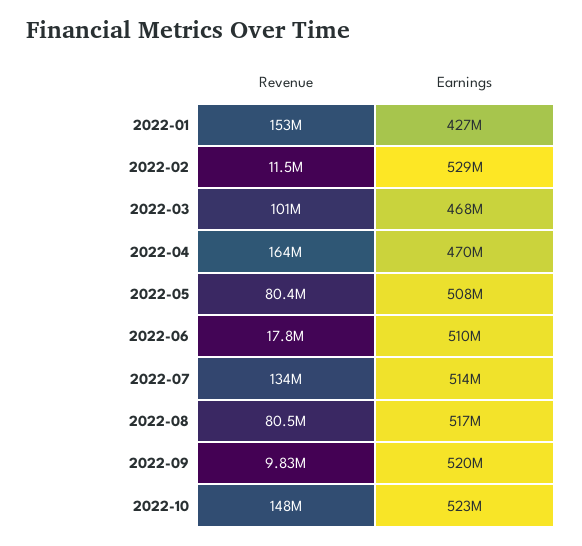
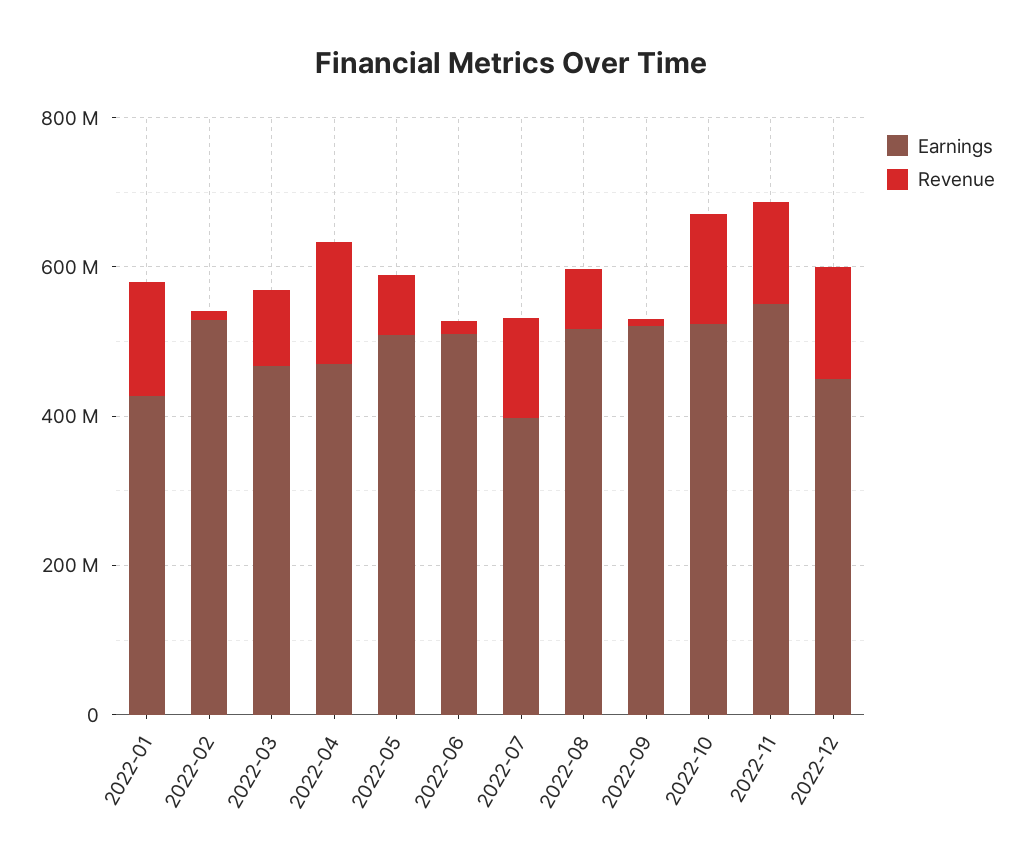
Earnings, 2022-07: 514000000 -> 400000000
Earnings, 2022-11: none -> 550000000
Revenue, 2022-11: none -> 150000000
Earnings, 2022-12: none -> 450000000
Revenue, 2022-12: none -> 150000000

